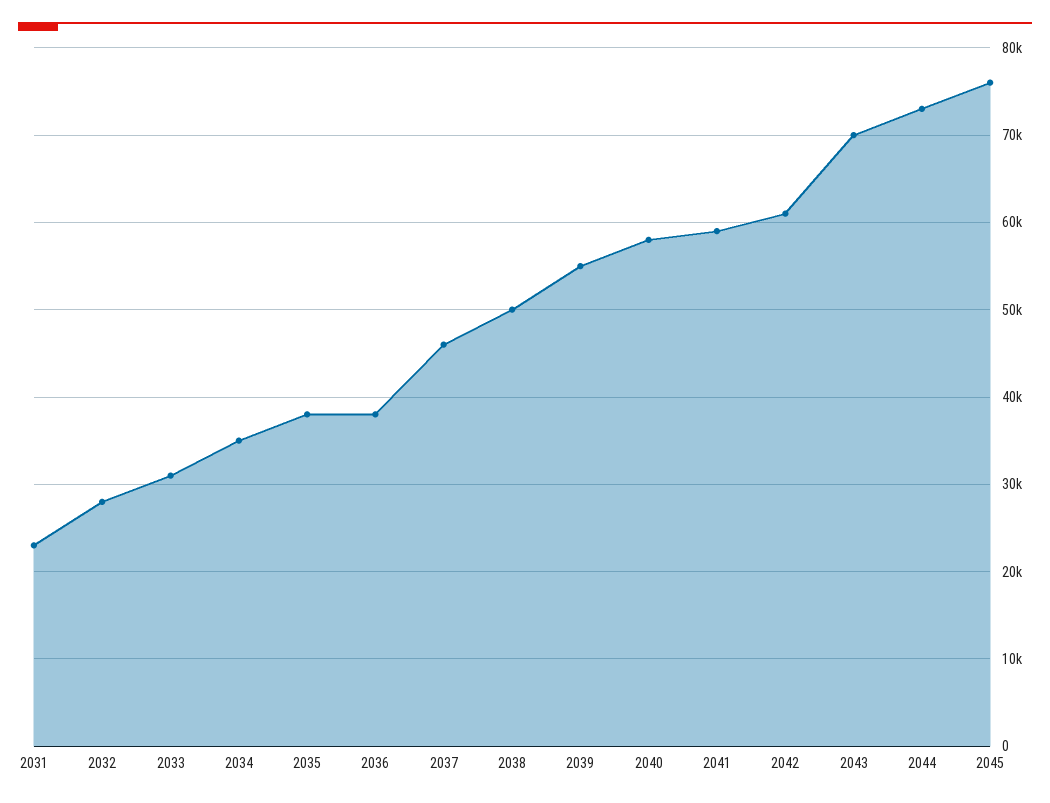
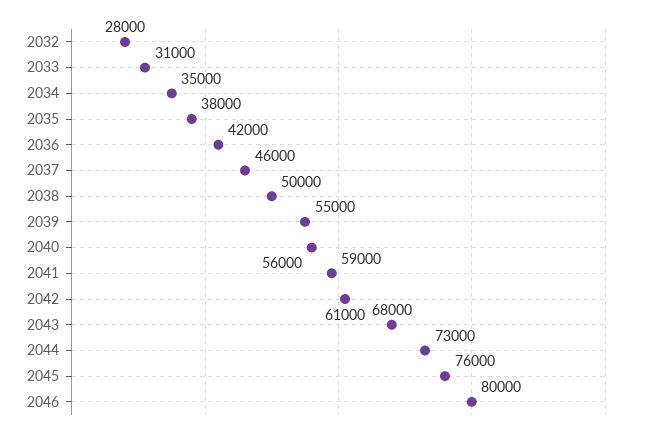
2031: 23000 -> none
2036: 38000 -> 42000
2040: 58000 -> 56000
2043: 70000 -> 68000
2046: none -> 80000

